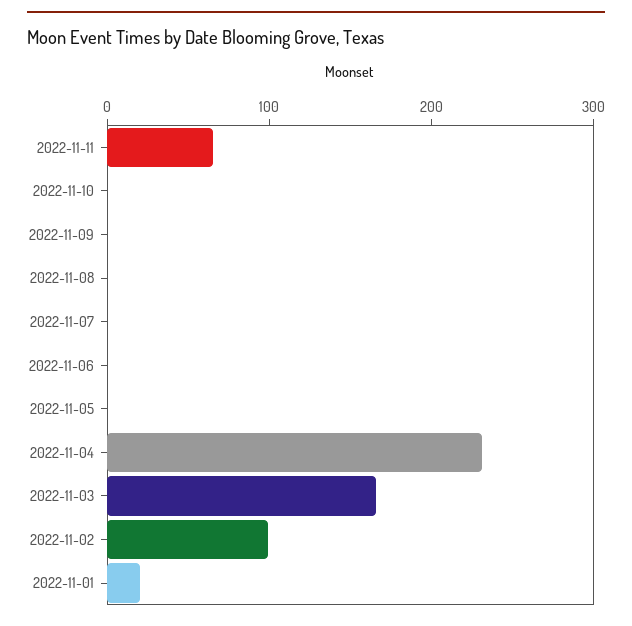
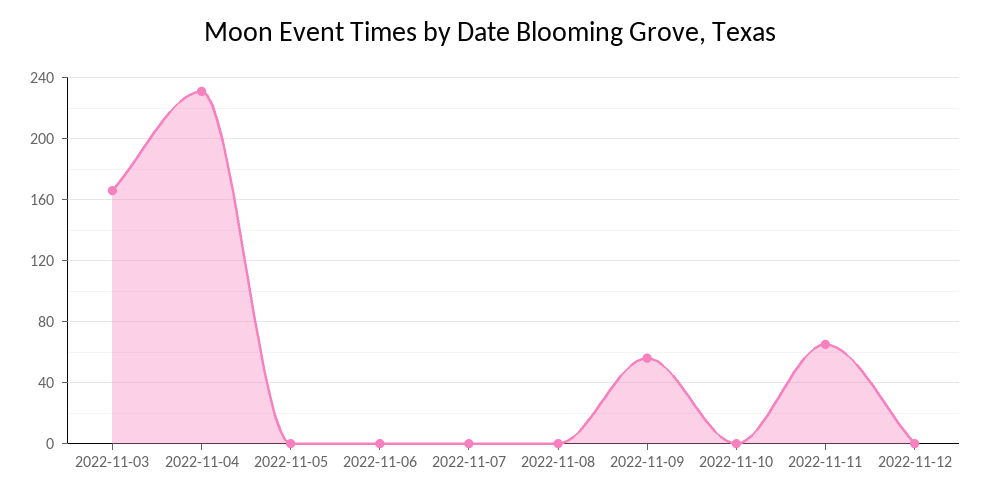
2022-11-09: 0 -> 55
2022-11-02: 100 -> none
2022-11-01: 20 -> none
2022-11-12: none -> 0

